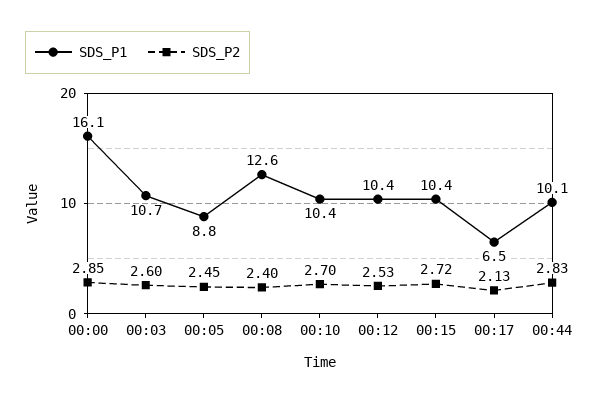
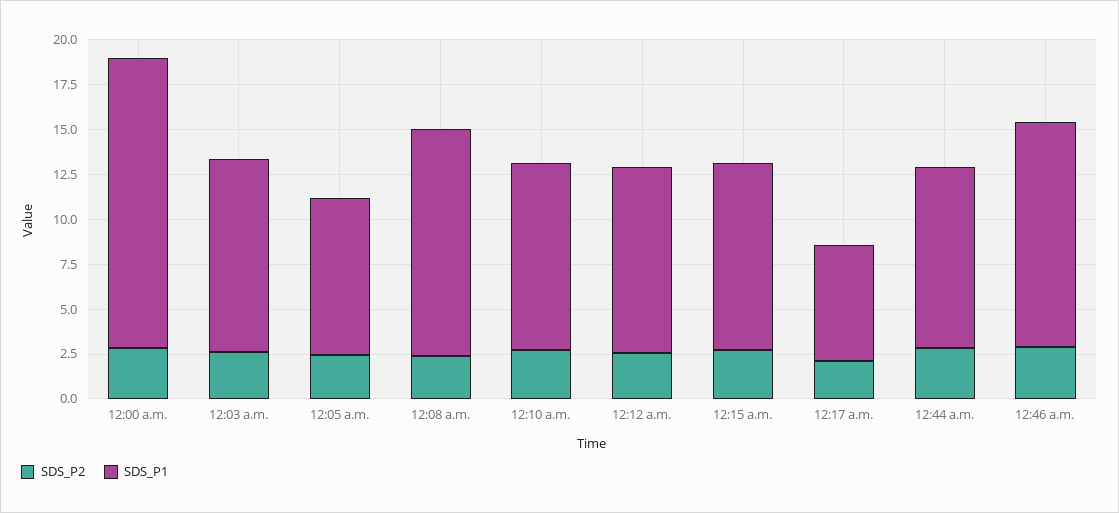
SDS_P2, 12:46 a.m.: none -> 3
SDS_P1, 12:46 a.m.: none -> 12.5

